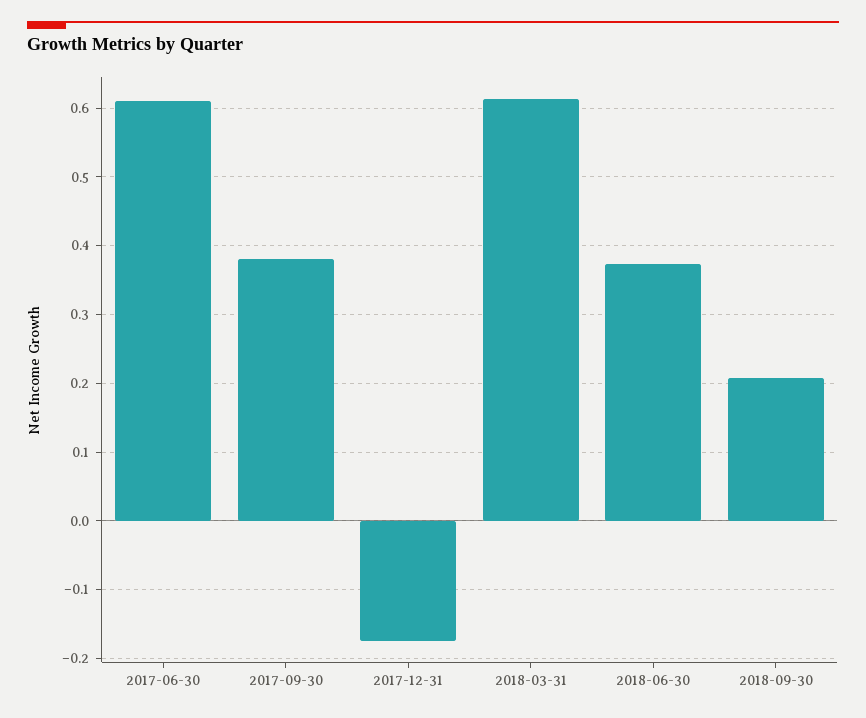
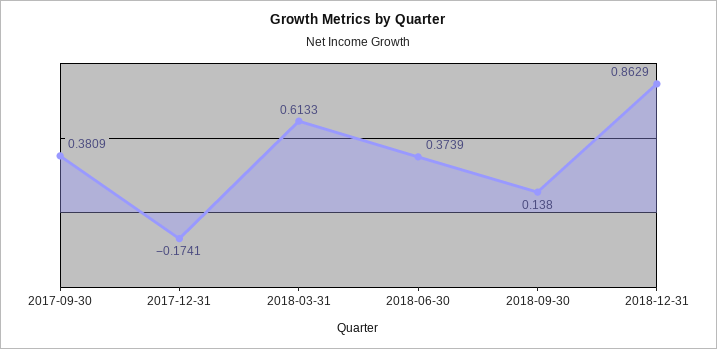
2017-06-30: 0.61 -> none
2018-09-30: 0.21 -> 0.138
2018-12-31: none -> 0.8629

